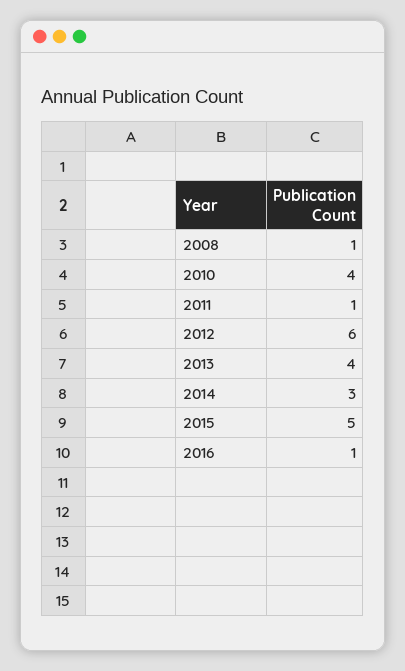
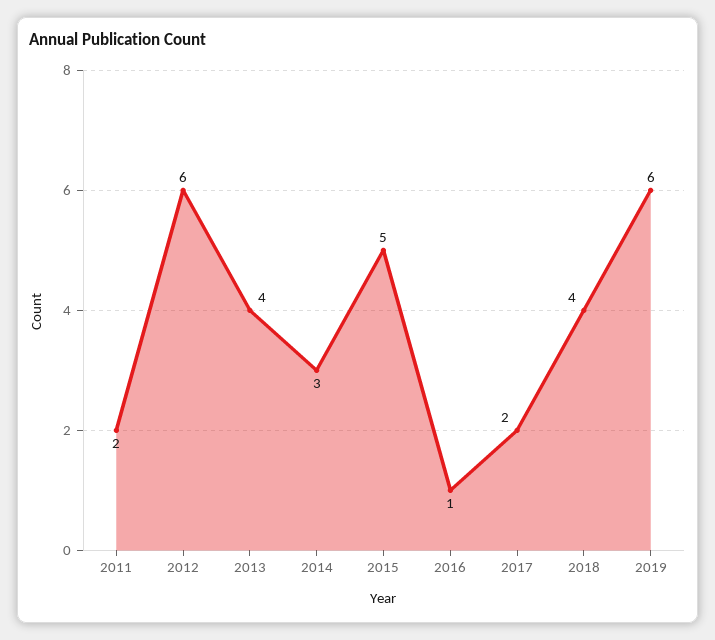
2008: 1 -> none
2010: 4 -> none
2011: 1 -> 2
2017: none -> 2
2018: none -> 4
2019: none -> 6

